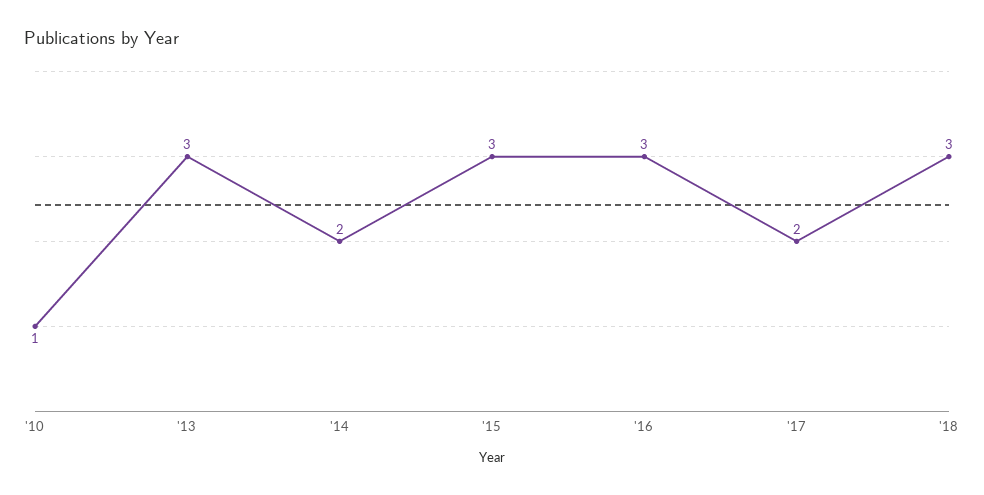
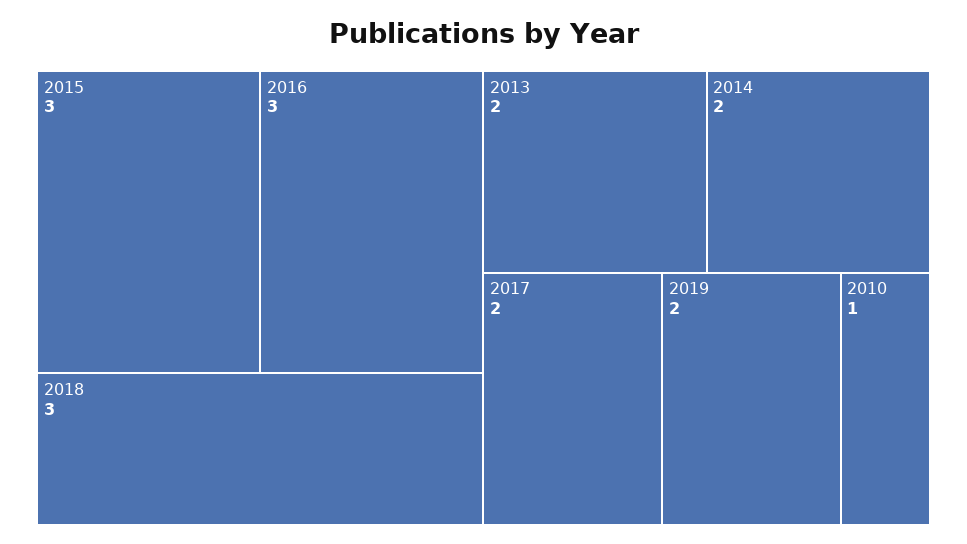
'13: 3 -> 2
2019: none -> 2

